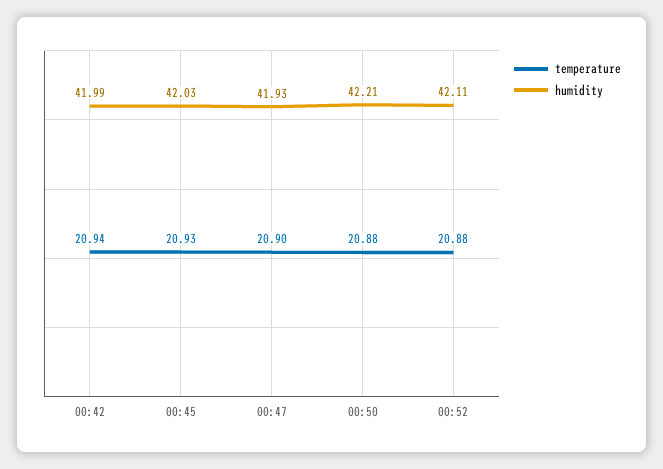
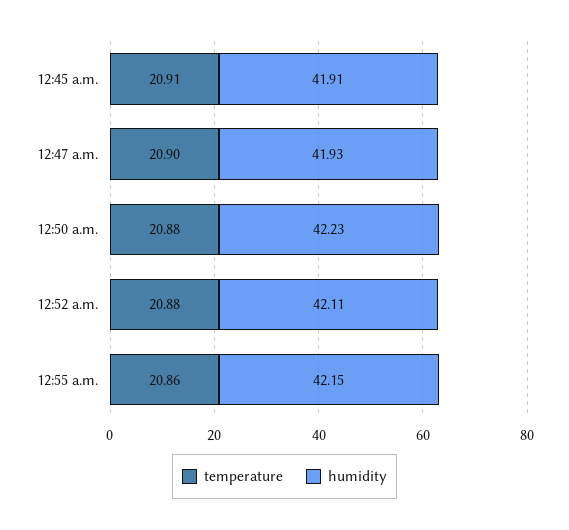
temperature, 00:42: 20.94 -> none
humidity, 00:42: 41.99 -> none
temperature, 00:45: 20.93 -> 20.91
humidity, 00:45: 42.03 -> 41.91
humidity, 00:50: 42.21 -> 42.23
temperature, 12:55 a.m.: none -> 20.86
humidity, 12:55 a.m.: none -> 42.15

